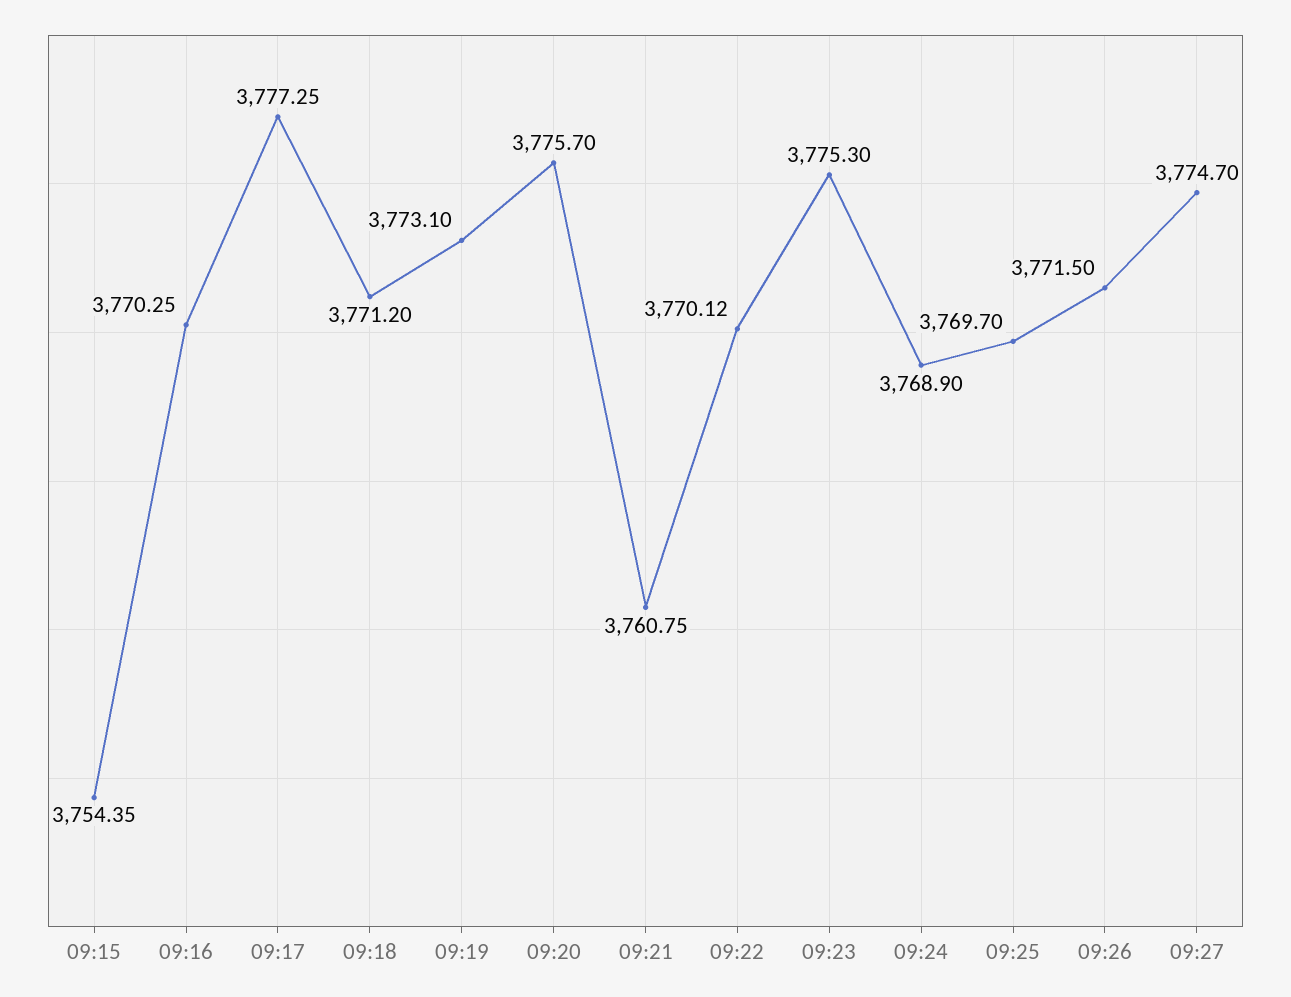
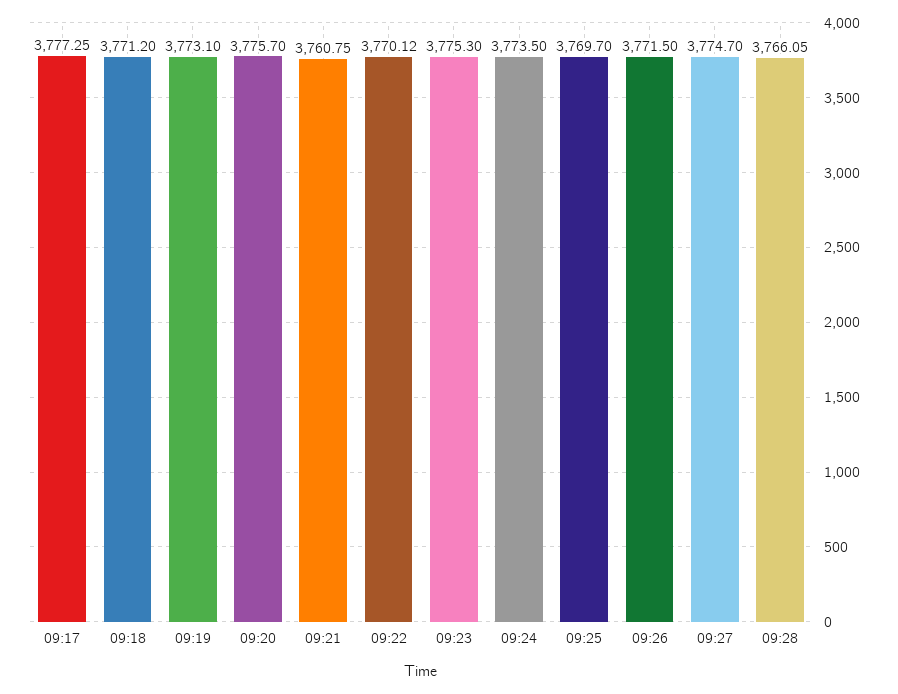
09:15: 3754.35 -> none
09:16: 3770.25 -> none
09:24: 3768.9 -> 3773.5
09:28: none -> 3766.05

